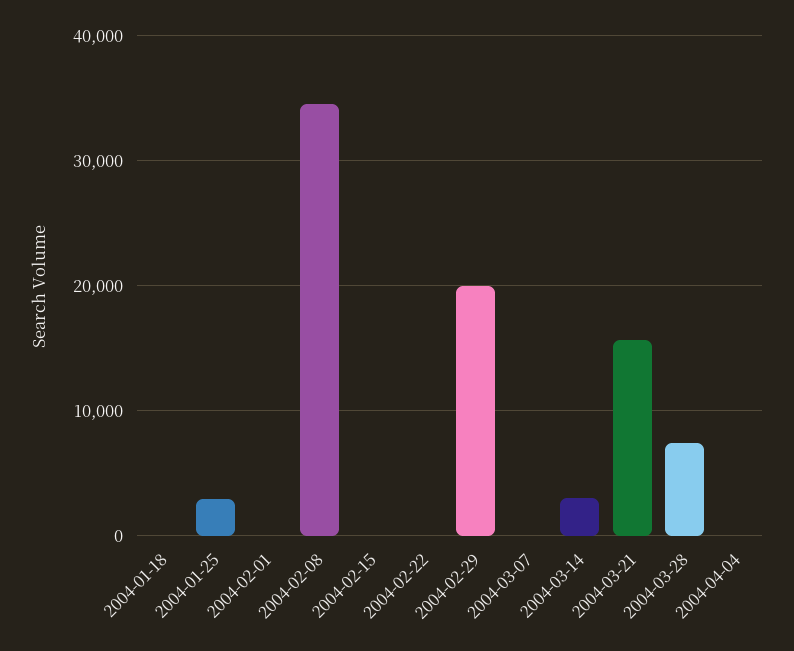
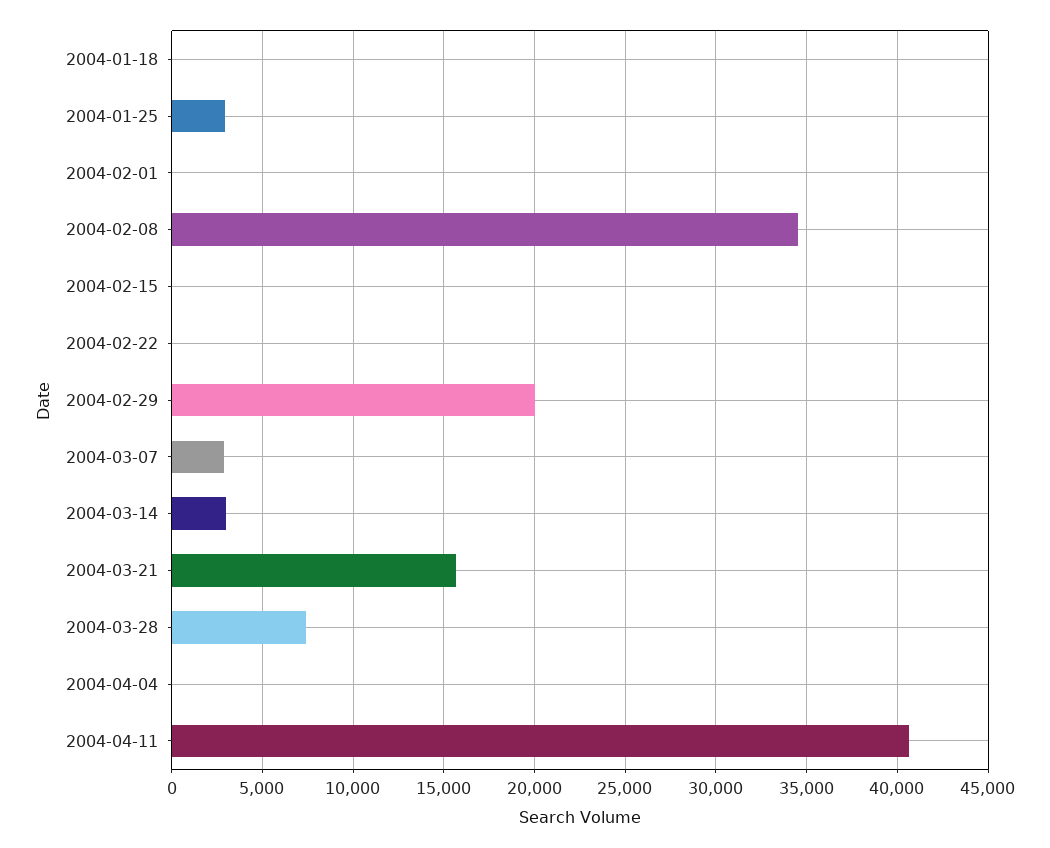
2004-03-07: 0 -> 3000
2004-04-11: none -> 40500

